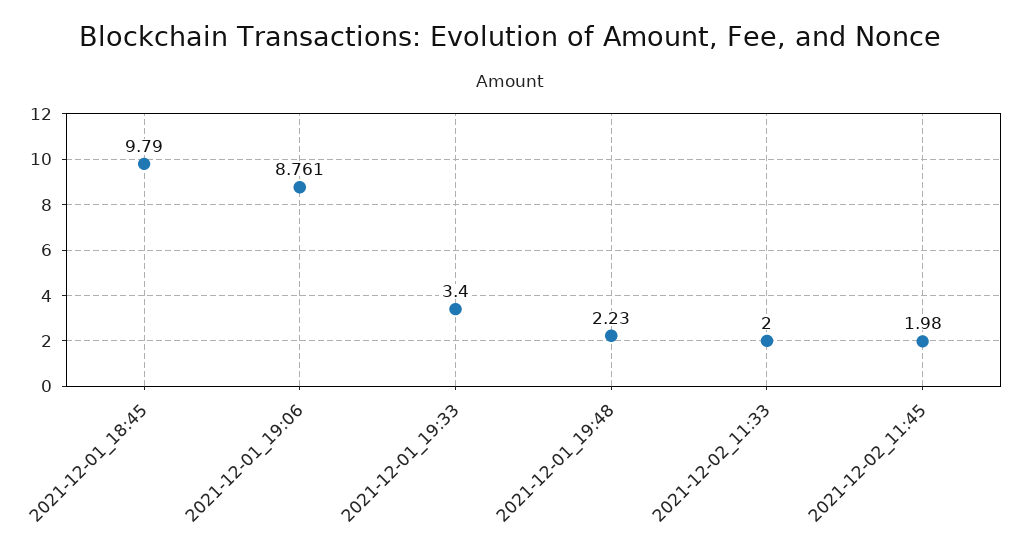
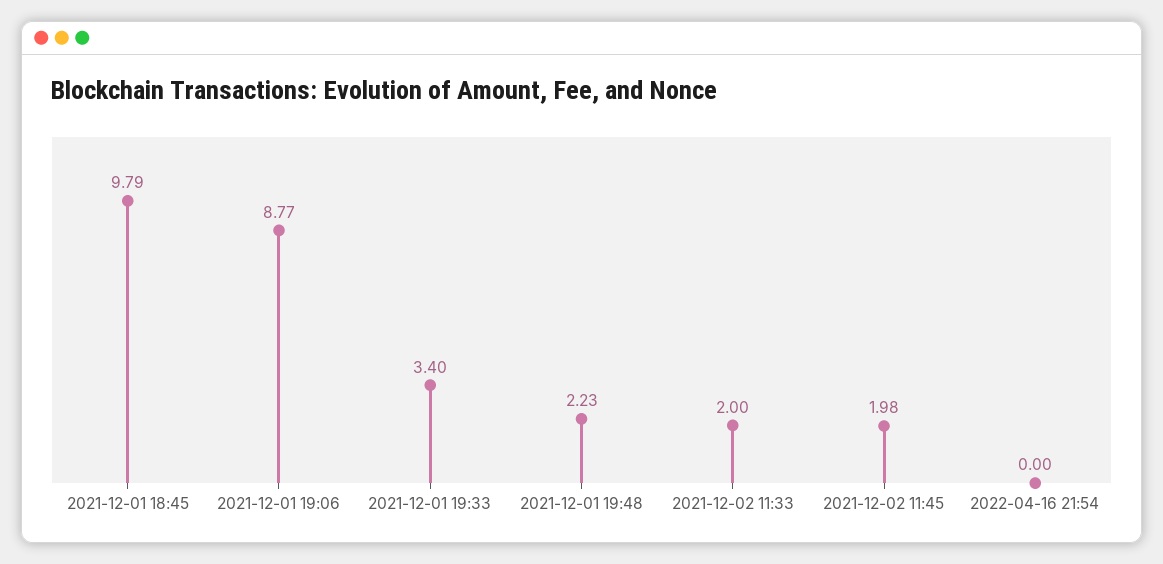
2021-12-01_19:06: 8.761 -> 8.77
2022-04-16 21:54: none -> 0

